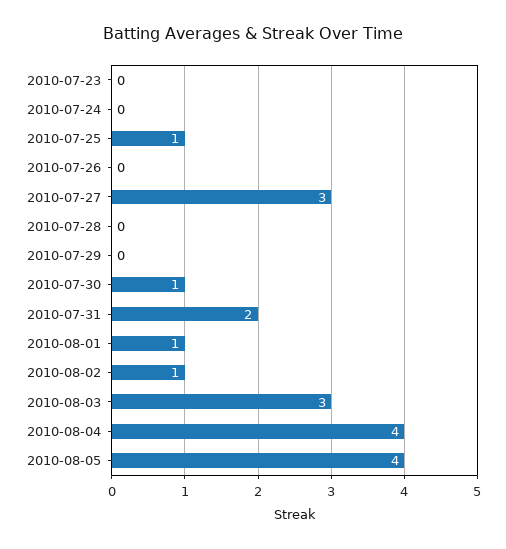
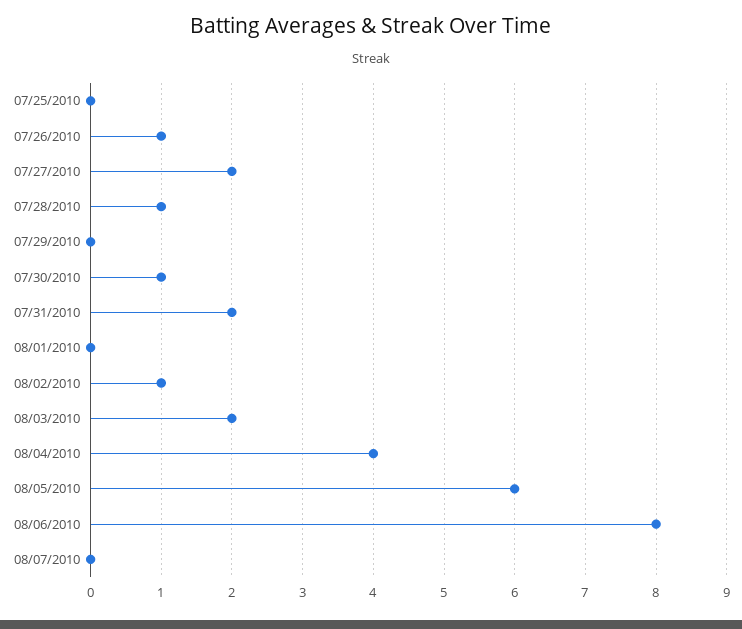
2010-07-23: 0 -> none
2010-07-24: 0 -> none
2010-07-25: 1 -> 0
2010-07-26: 0 -> 1
2010-07-27: 3 -> 2
2010-07-28: 0 -> 1
2010-08-01: 1 -> 0
2010-08-03: 3 -> 2
2010-08-05: 4 -> 6
08/06/2010: none -> 8
08/07/2010: none -> 0

